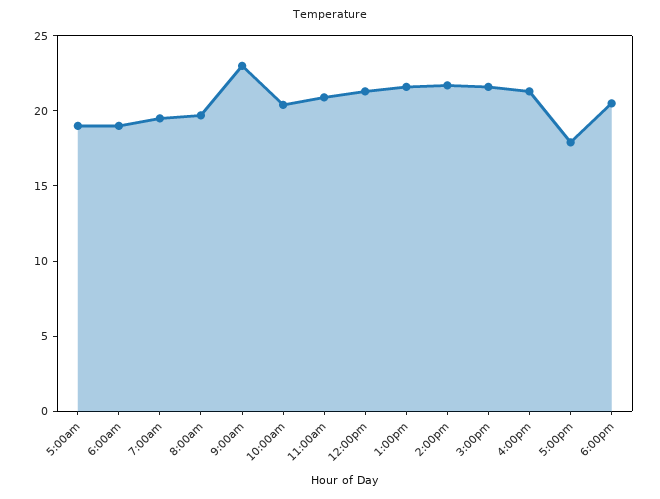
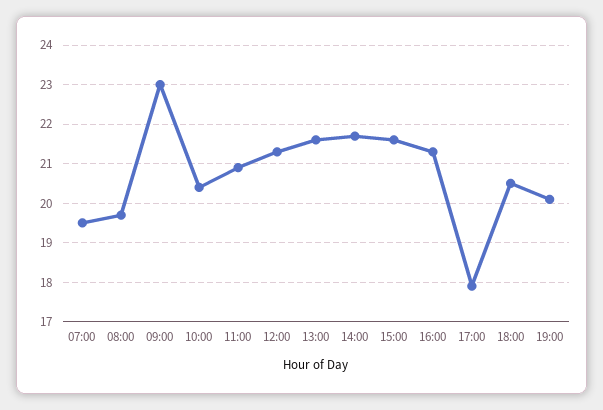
5:00am: 19 -> none
6:00am: 19 -> none
19:00: none -> 20

